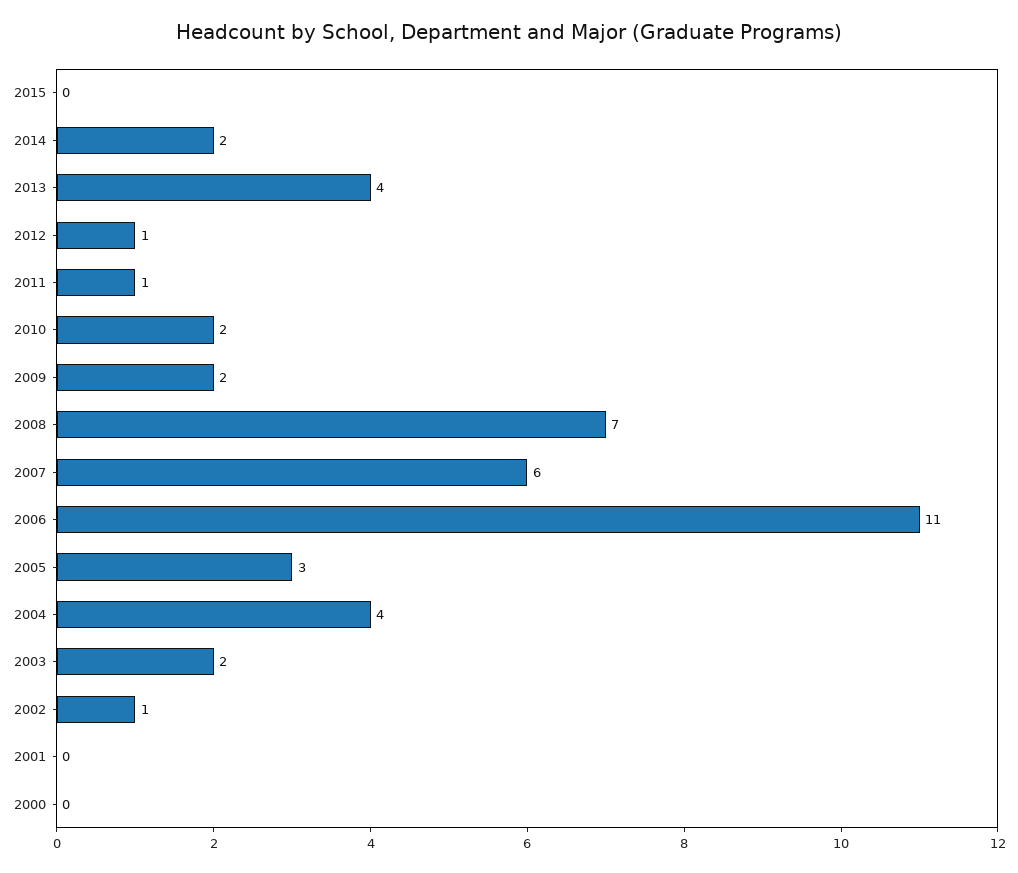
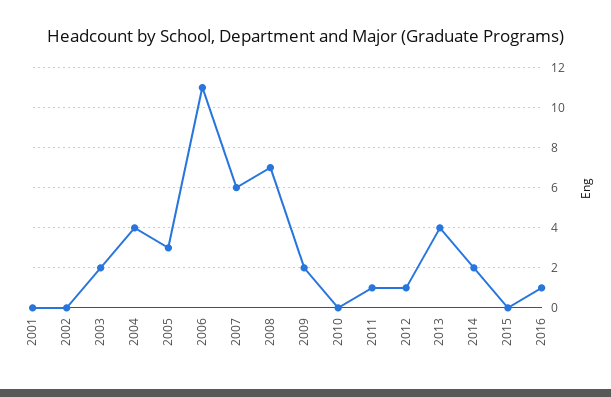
2010: 2 -> 0
2002: 1 -> 0
2000: 0 -> none
2016: none -> 1

